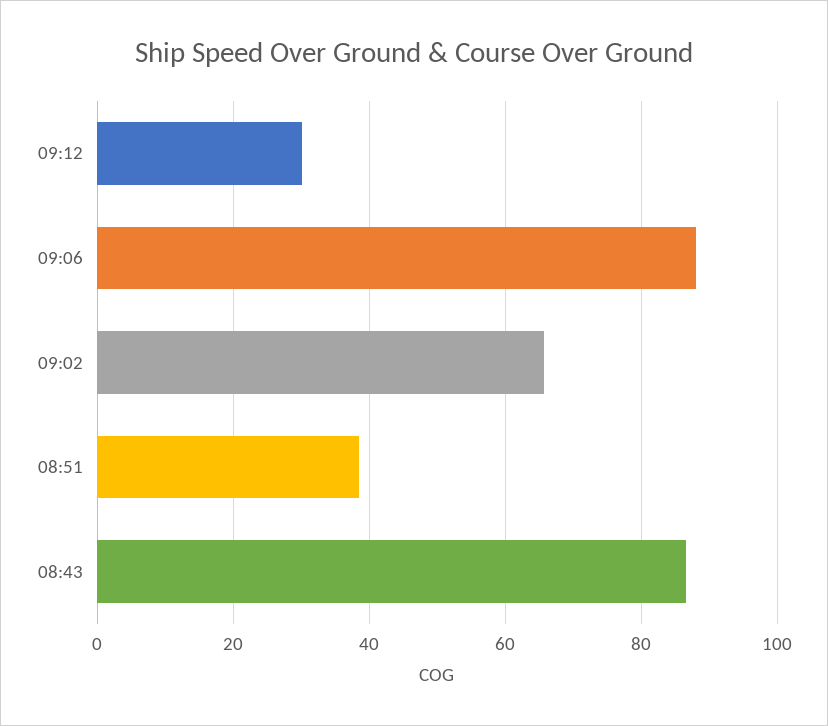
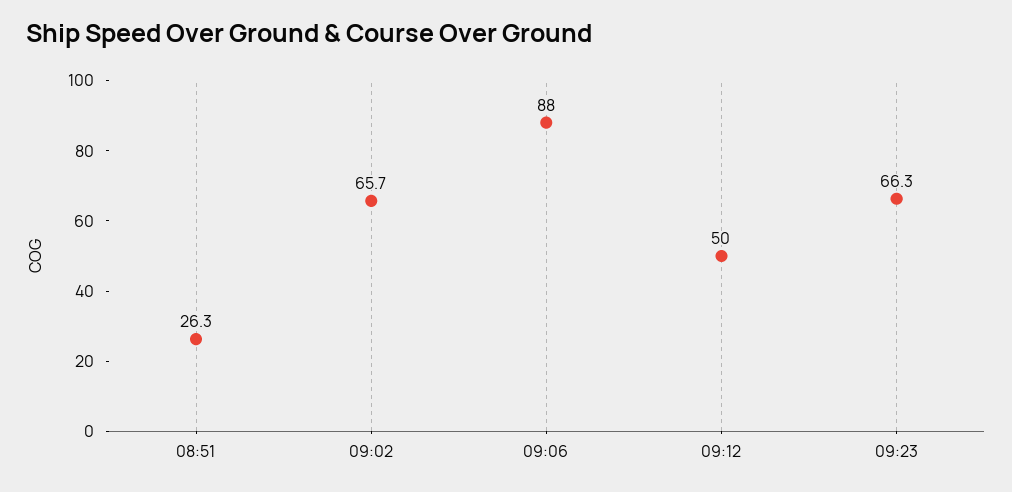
09:12: 30 -> 50
08:51: 38 -> 26.3
08:43: 86 -> none
09:23: none -> 66.3

